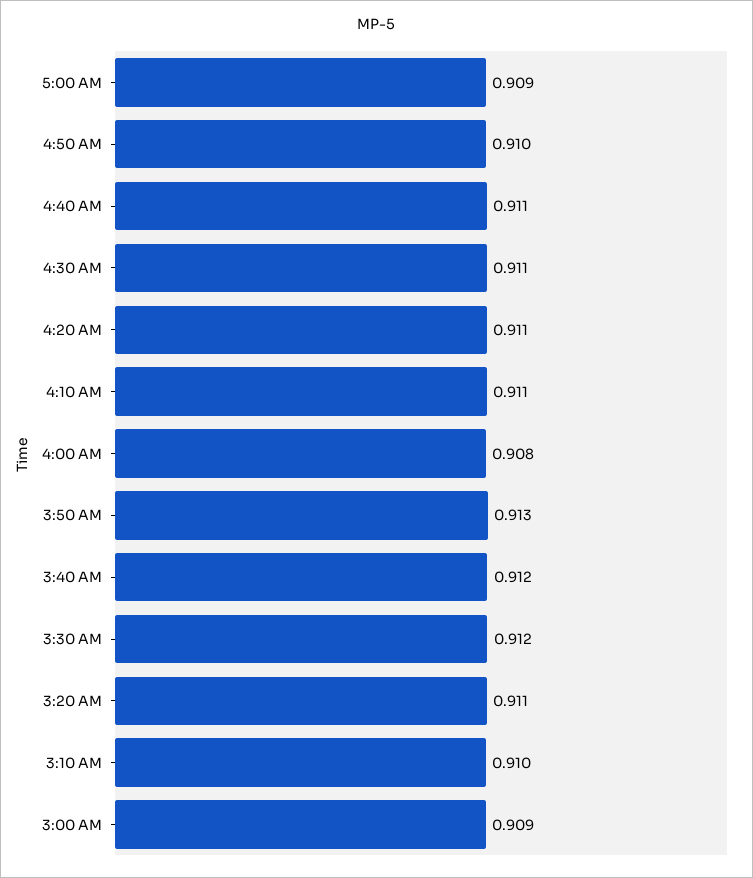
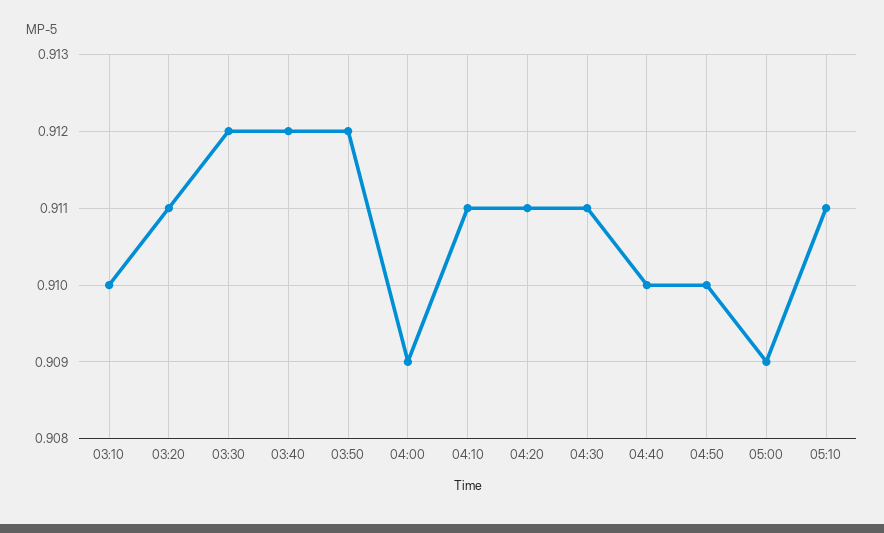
4:40 AM: 0.911 -> 0.91
4:00 AM: 0.908 -> 0.909
3:50 AM: 0.913 -> 0.912
3:00 AM: 0.909 -> none
05:10: none -> 0.911

